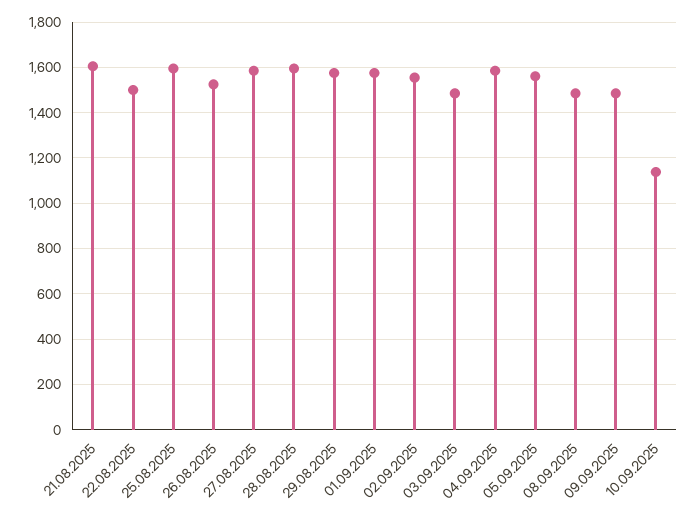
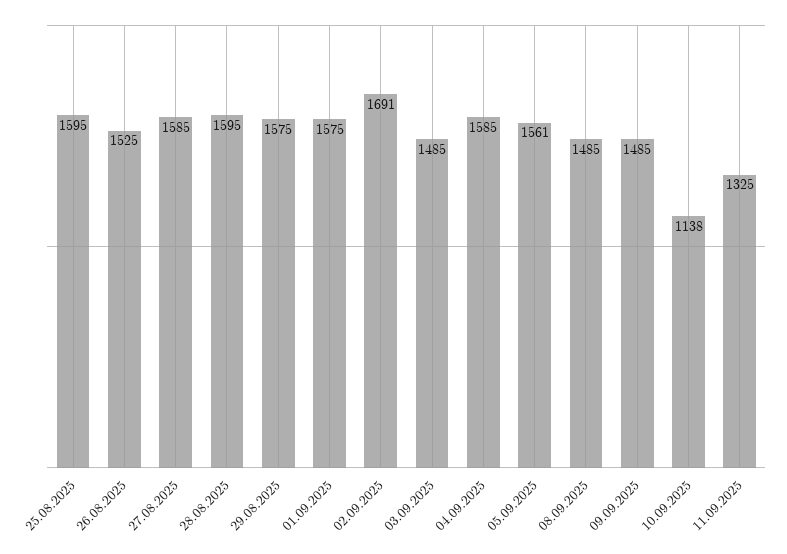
21.08.2025: 1600 -> none
22.08.2025: 1500 -> none
02.09.2025: 1550 -> 1691
11.09.2025: none -> 1325

